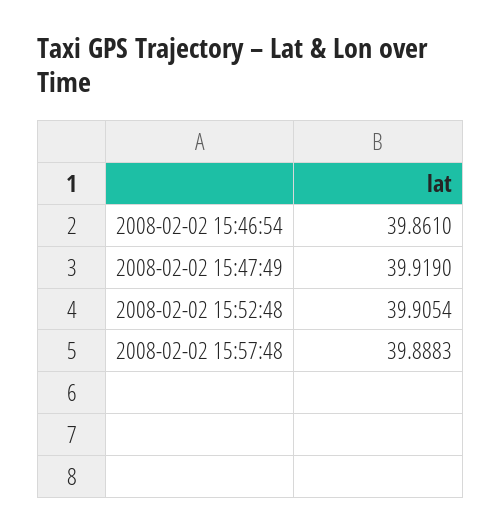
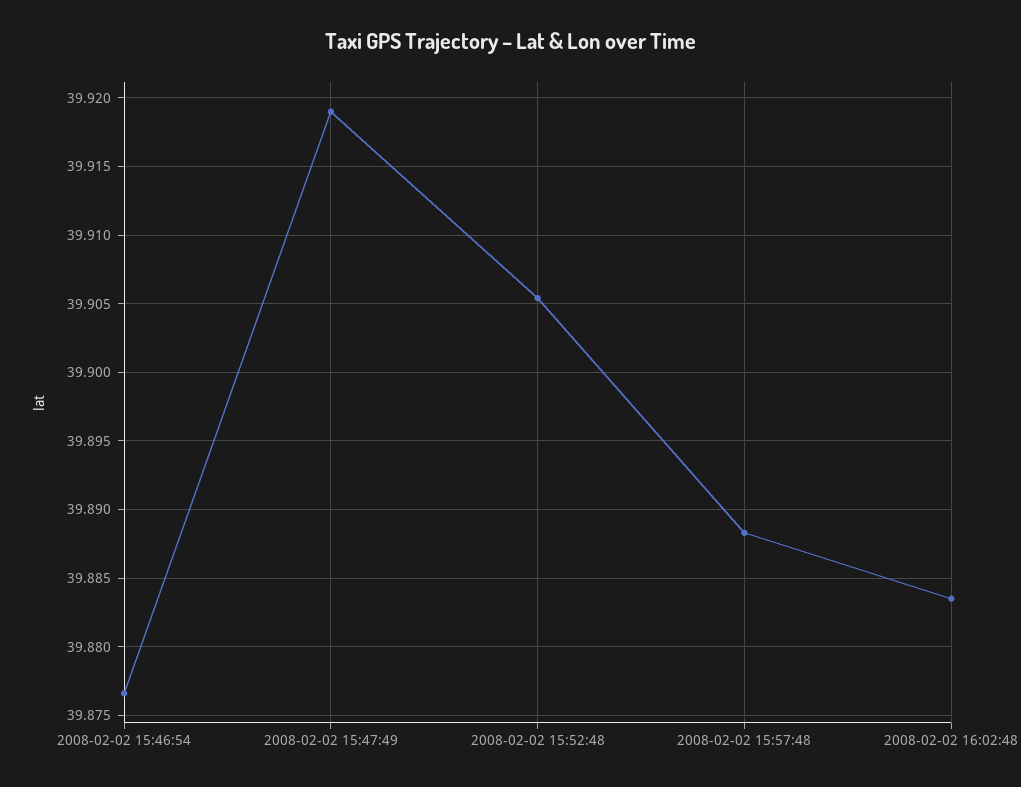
2008-02-02 15:46:54: 39.861 -> 39.8765
2008-02-02 16:02:48: none -> 39.8835

